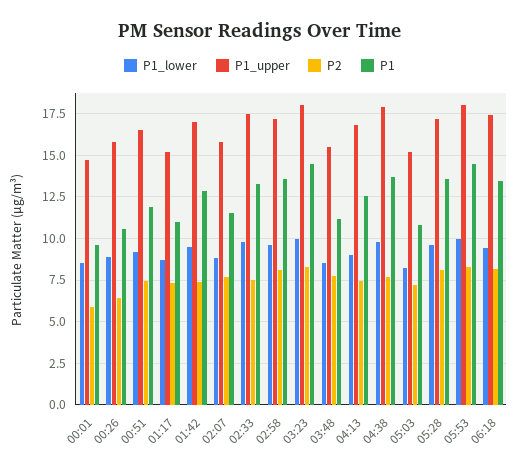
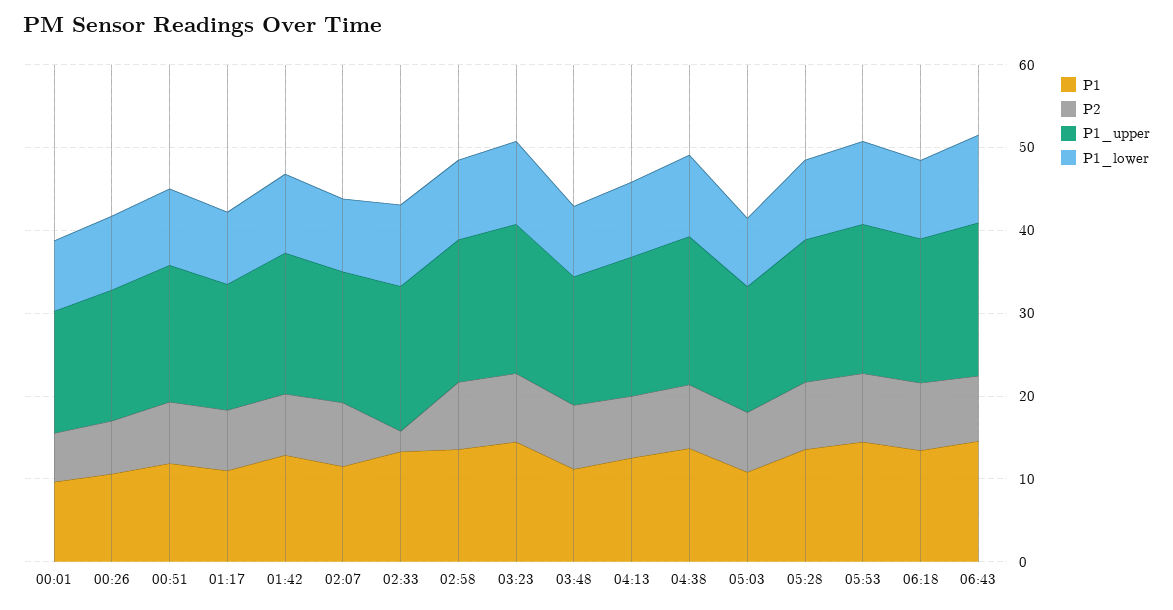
P2, 02:33: 7.5 -> 2
P1, 06:43: none -> 14
P2, 06:43: none -> 8
P1_upper, 06:43: none -> 18
P1_lower, 06:43: none -> 10

